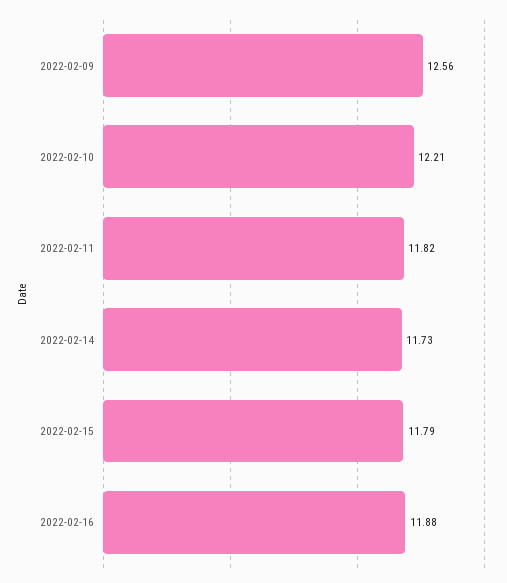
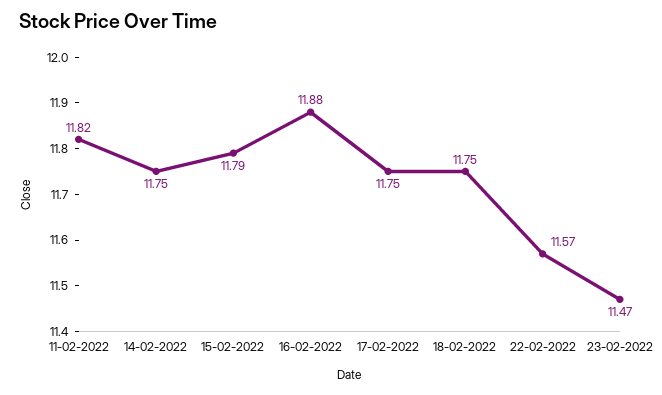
2022-02-09: 12.56 -> none
2022-02-10: 12.21 -> none
2022-02-14: 11.73 -> 11.75
17-02-2022: none -> 11.75
18-02-2022: none -> 11.75
22-02-2022: none -> 11.57
23-02-2022: none -> 11.47

